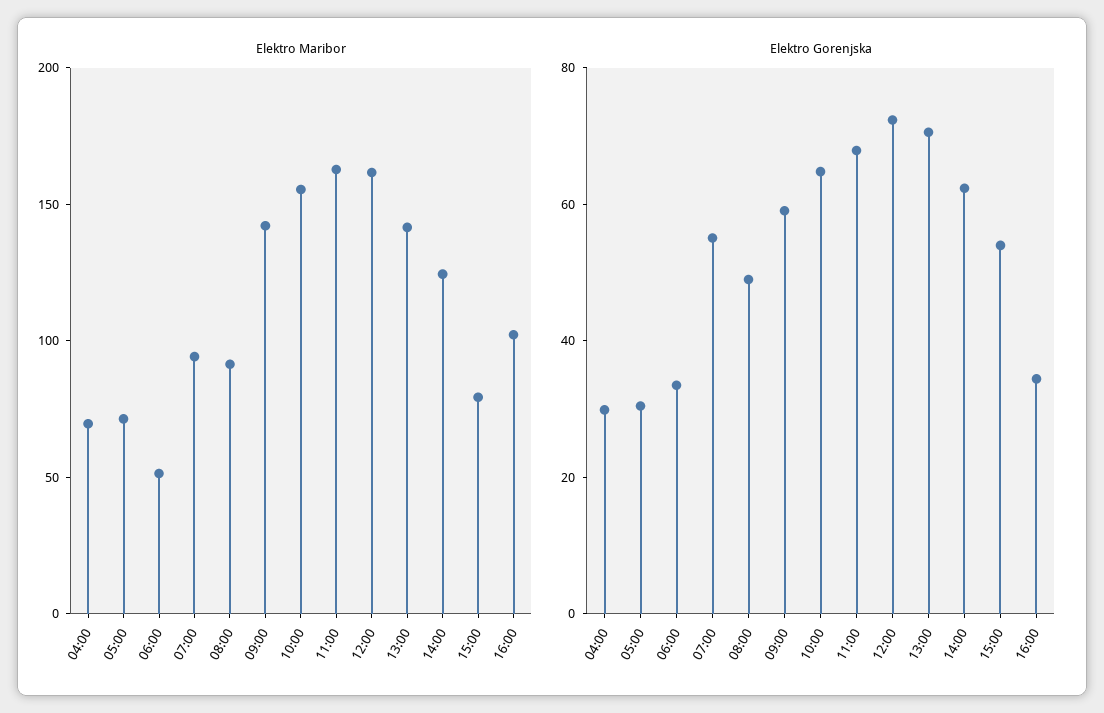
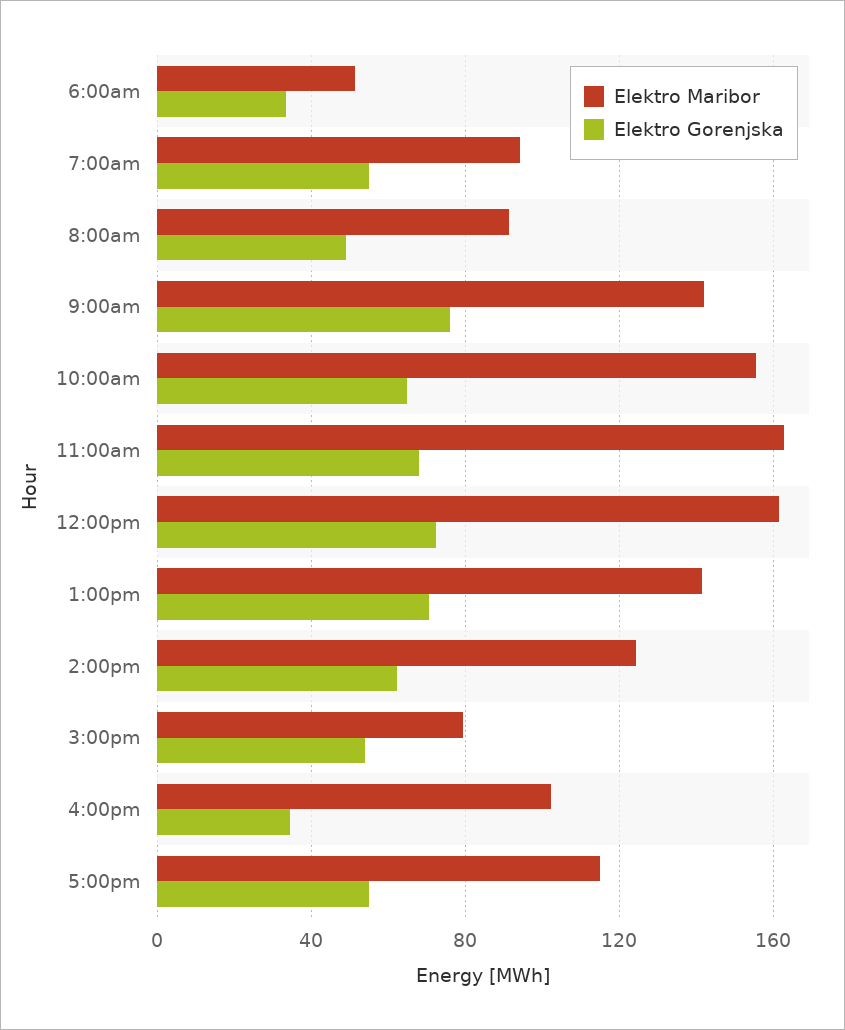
Elektro Maribor, 04:00: 70 -> none
Elektro Maribor, 05:00: 70 -> none
Elektro Gorenjska, 04:00: 30 -> none
Elektro Gorenjska, 05:00: 30 -> none
Elektro Gorenjska, 09:00: 60 -> 75
Elektro Maribor, 5:00pm: none -> 115
Elektro Gorenjska, 5:00pm: none -> 55

